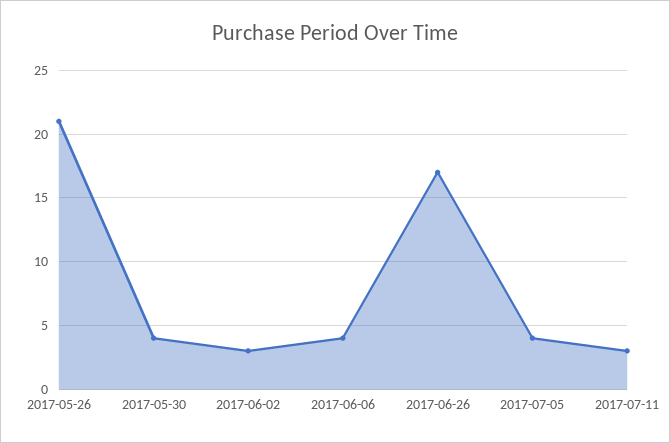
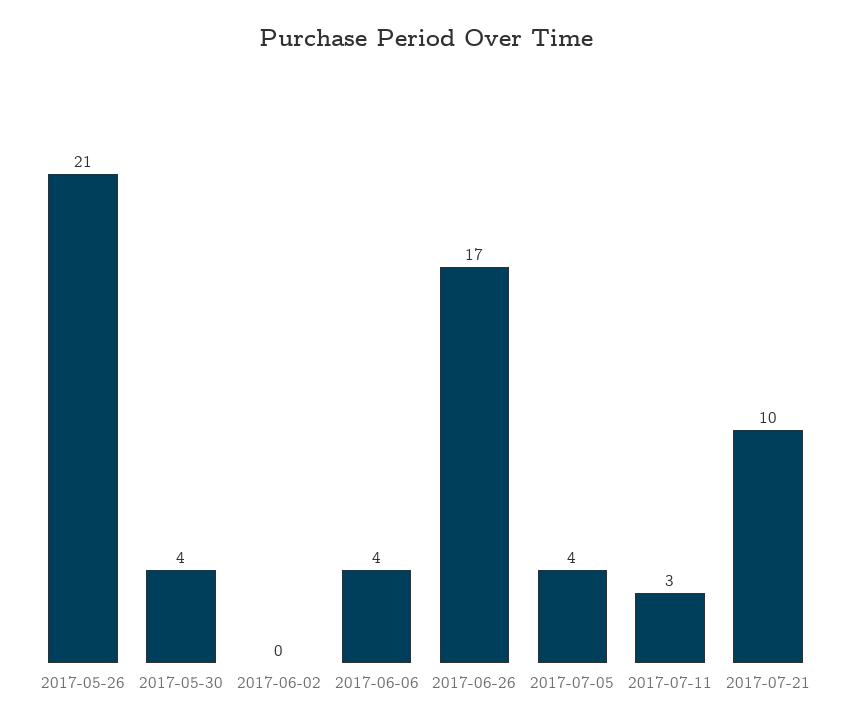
2017-06-02: 3 -> 0
2017-07-21: none -> 10

